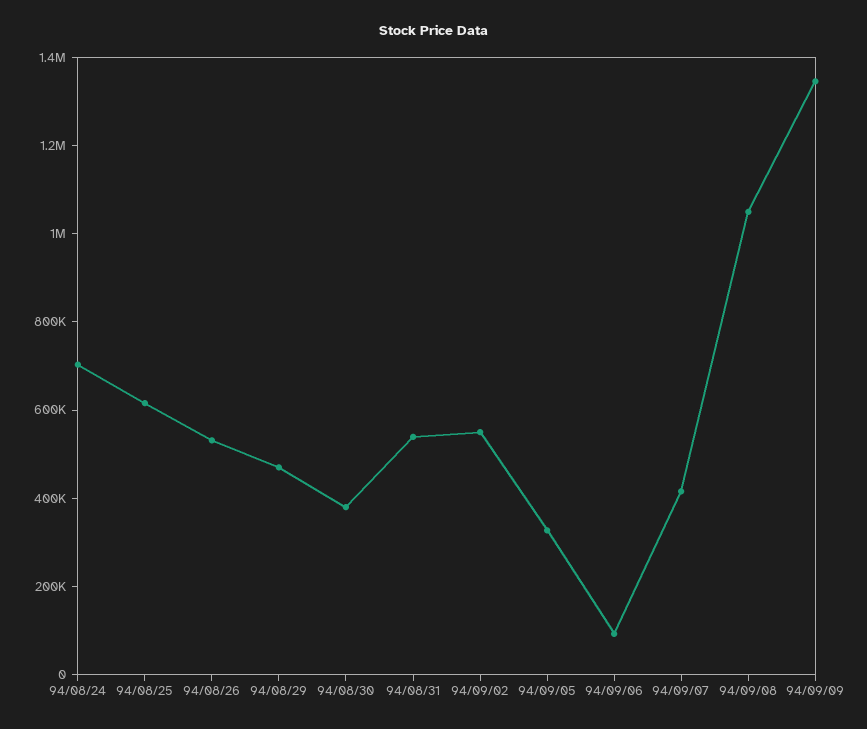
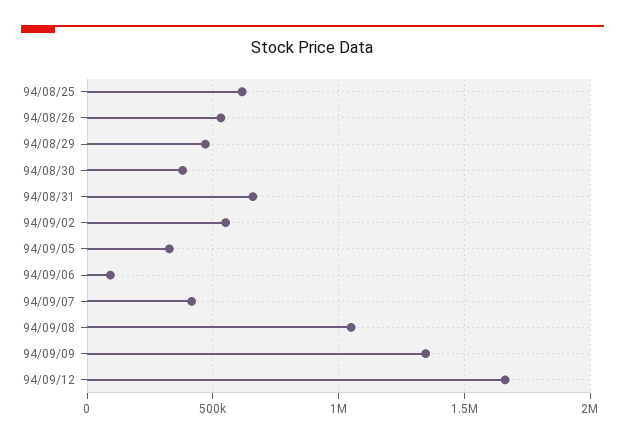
94/08/24: 700000 -> none
94/08/31: 550000 -> 650000
94/09/12: none -> 1650000

